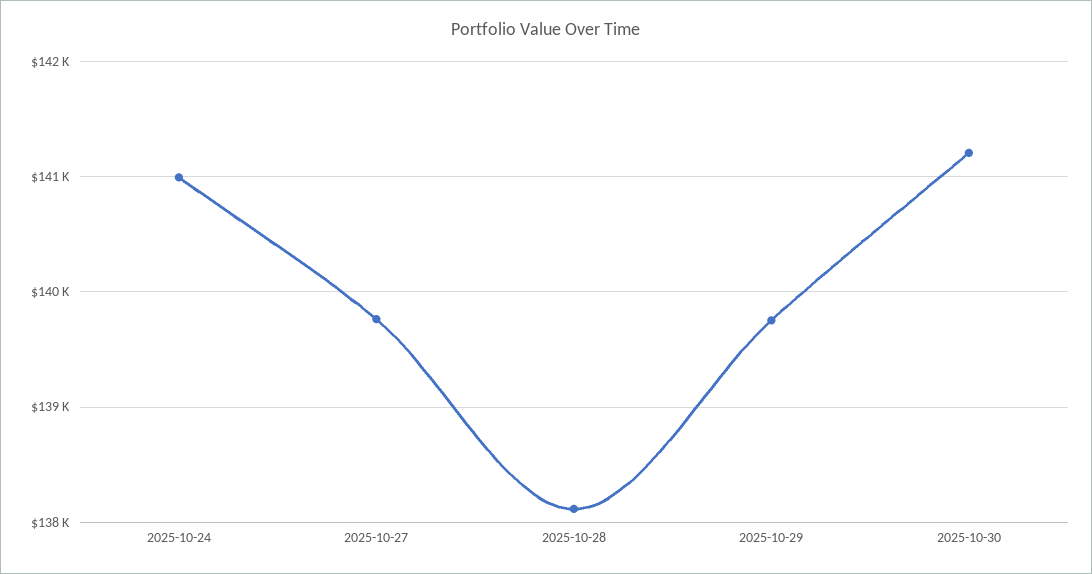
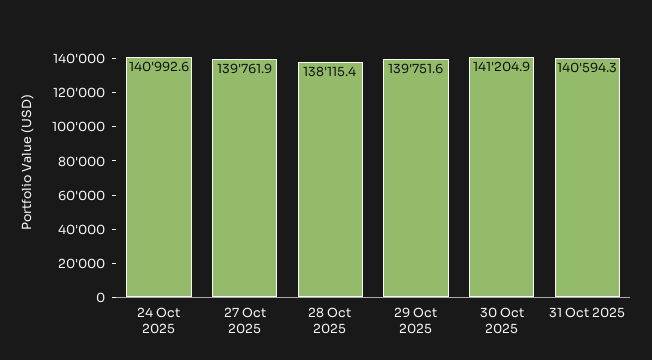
31 Oct 2025: none -> 140594.3

